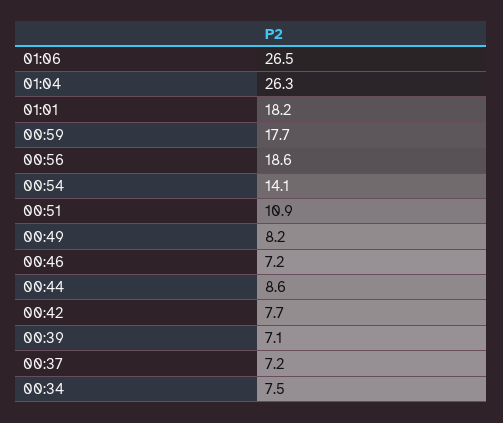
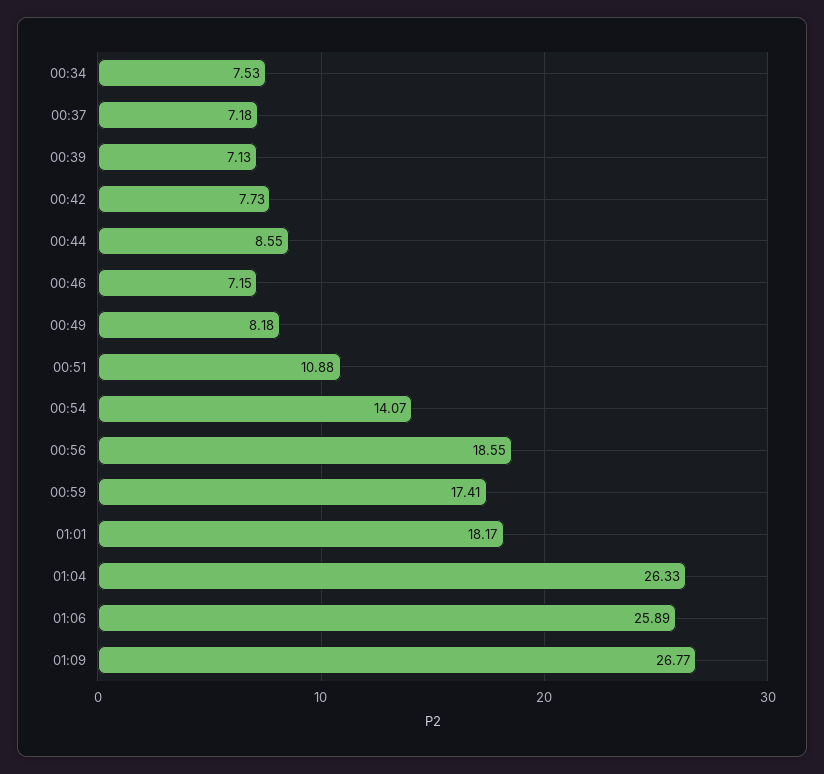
01:06: 26.5 -> 25.89
00:59: 17.7 -> 17.41
01:09: none -> 26.77

